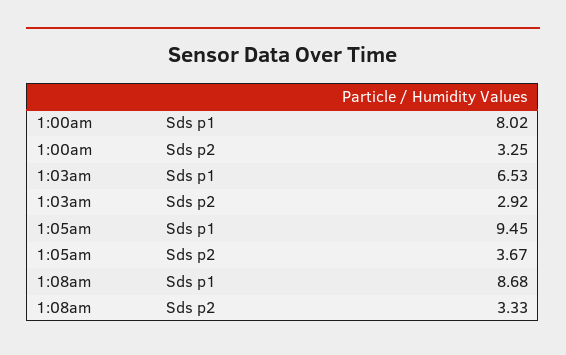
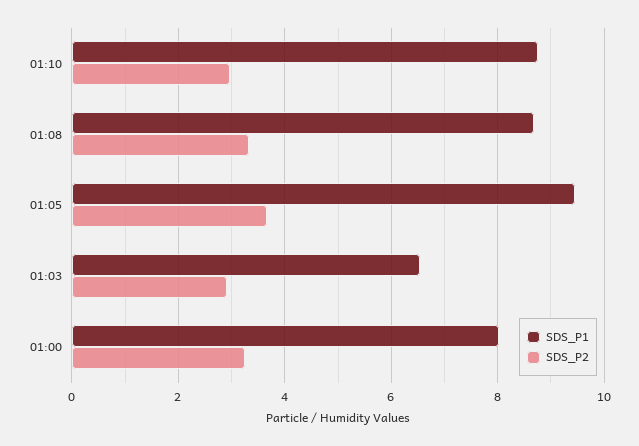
Sds p1, 01:10: none -> 8.8
Sds p2, 01:10: none -> 3

